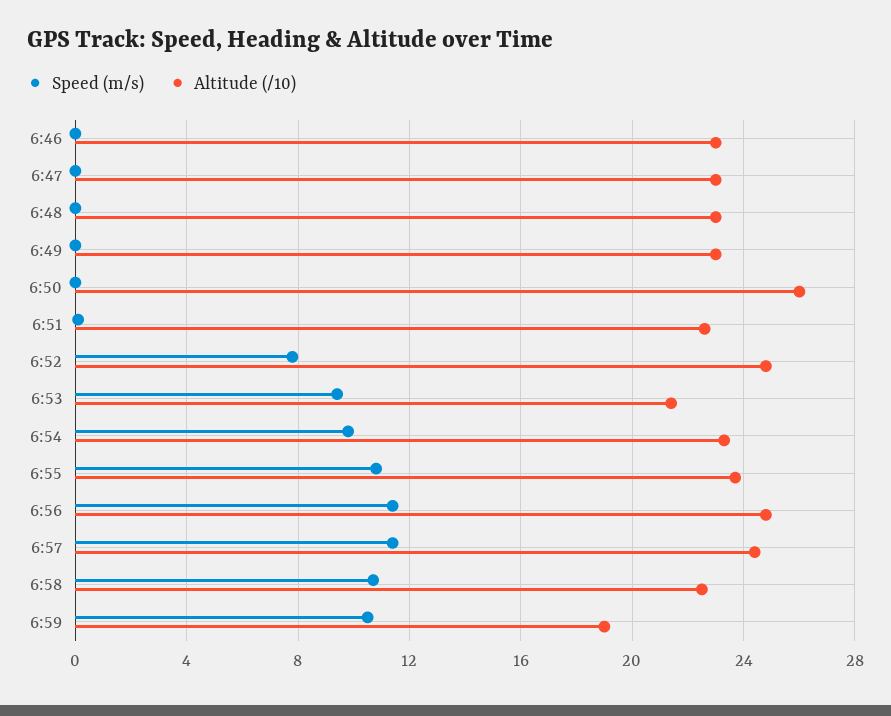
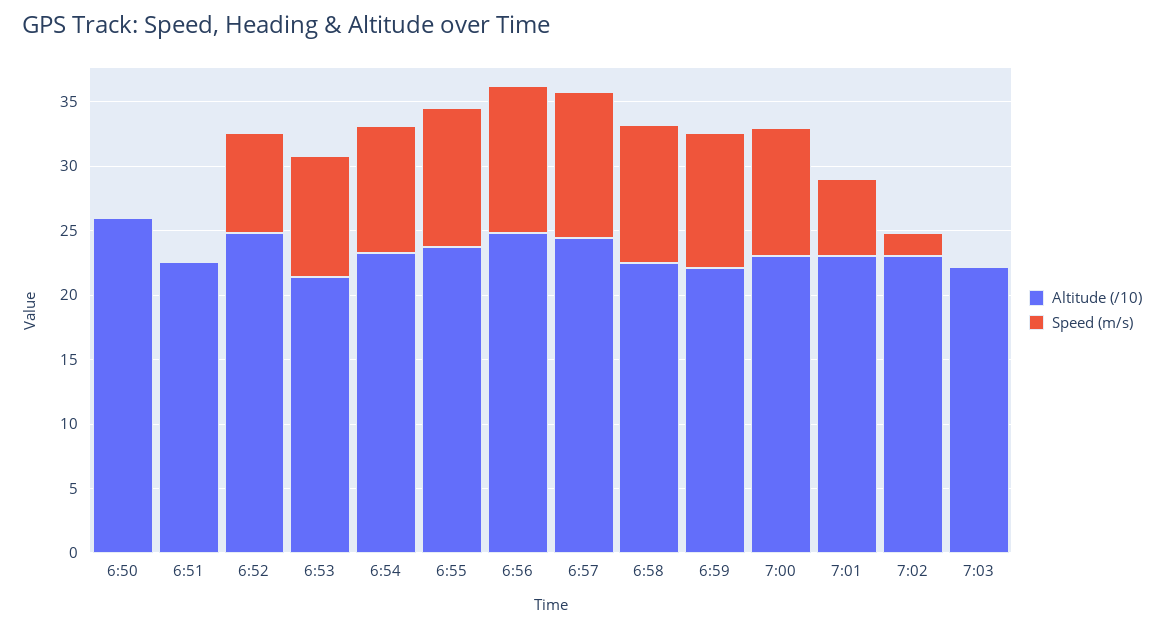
Speed (m/s), 6:46: 0 -> none
Altitude (/10), 6:46: 23 -> none
Speed (m/s), 6:47: 0 -> none
Altitude (/10), 6:47: 23 -> none
Speed (m/s), 6:48: 0 -> none
Altitude (/10), 6:48: 23 -> none
Speed (m/s), 6:49: 0 -> none
Altitude (/10), 6:49: 23 -> none
Altitude (/10), 6:59: 19 -> 22
Altitude (/10), 7:00: none -> 23
Speed (m/s), 7:00: none -> 10
Altitude (/10), 7:01: none -> 23
Speed (m/s), 7:01: none -> 6
Altitude (/10), 7:02: none -> 23
Speed (m/s), 7:02: none -> 2
Altitude (/10), 7:03: none -> 22
Speed (m/s), 7:03: none -> 0

